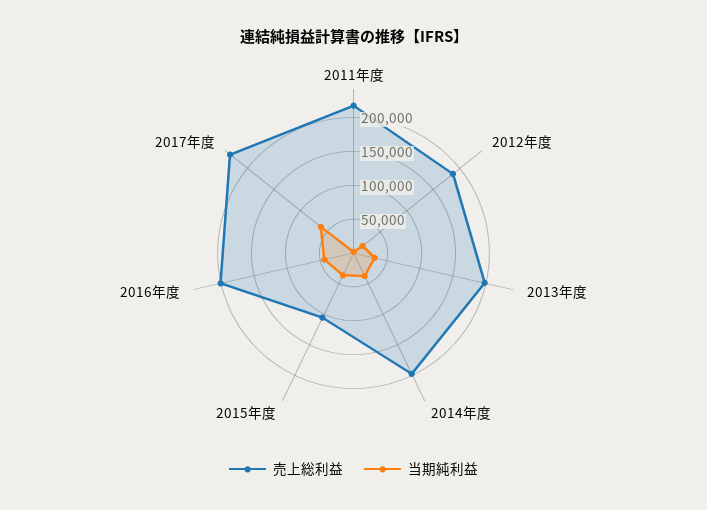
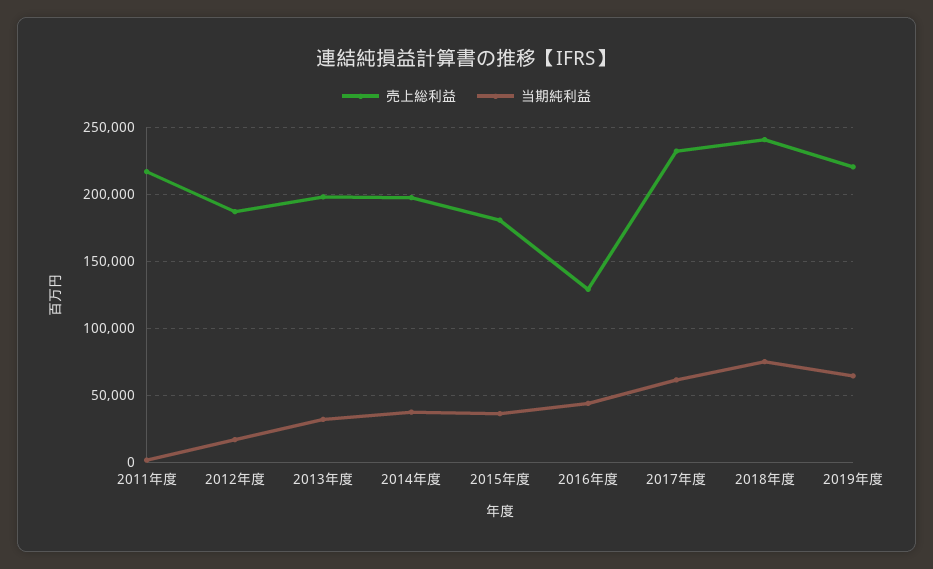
売上総利益, 2015年度: 100000 -> 180000
売上総利益, 2016年度: 200000 -> 130000
売上総利益, 2018年度: none -> 240000
当期純利益, 2018年度: none -> 75000
売上総利益, 2019年度: none -> 220000
当期純利益, 2019年度: none -> 65000

